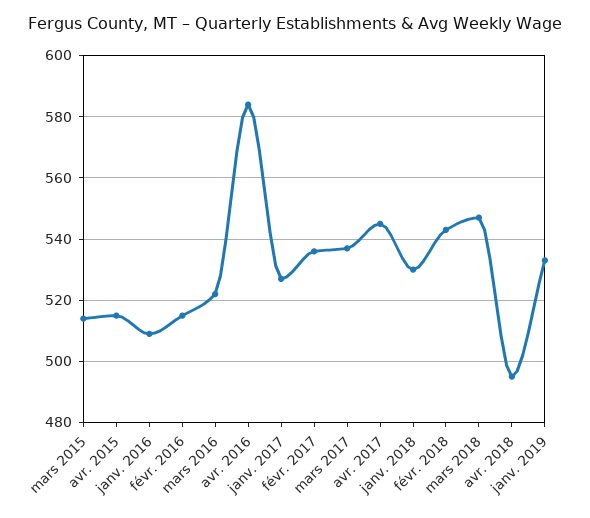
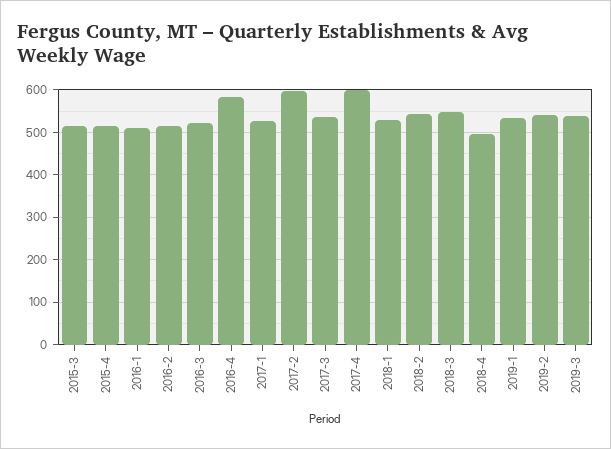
févr. 2017: 535 -> 600
avr. 2017: 545 -> 600
2019-2: none -> 540
2019-3: none -> 540

